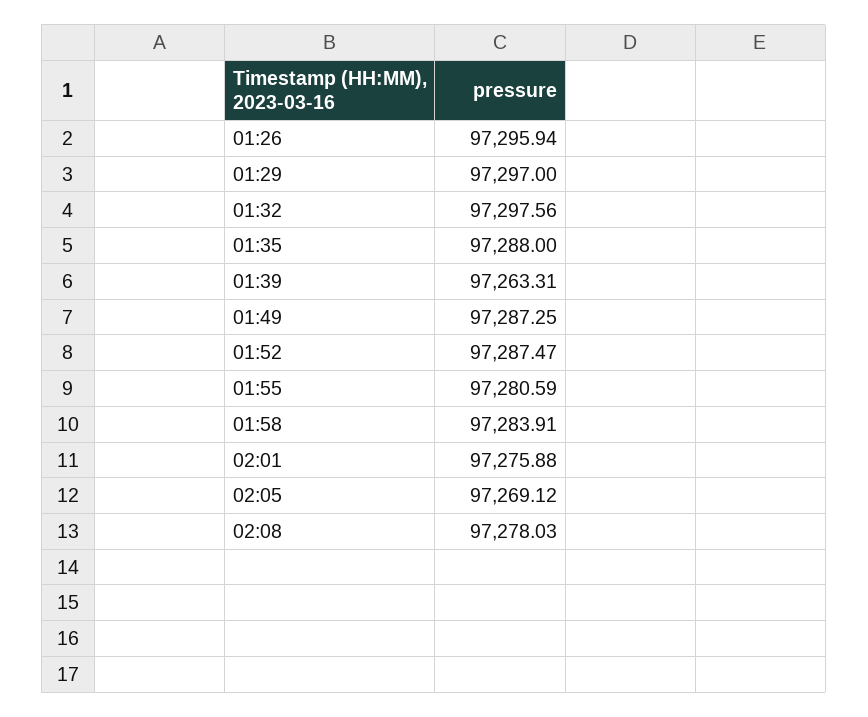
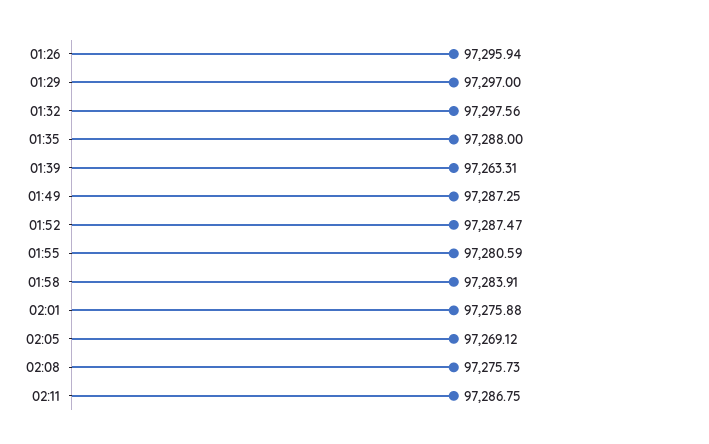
02:08: 97278.03 -> 97275.73
02:11: none -> 97286.75

